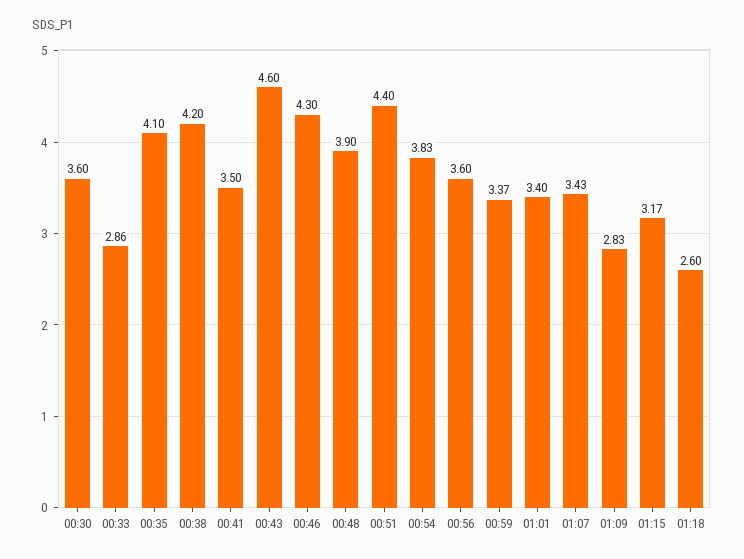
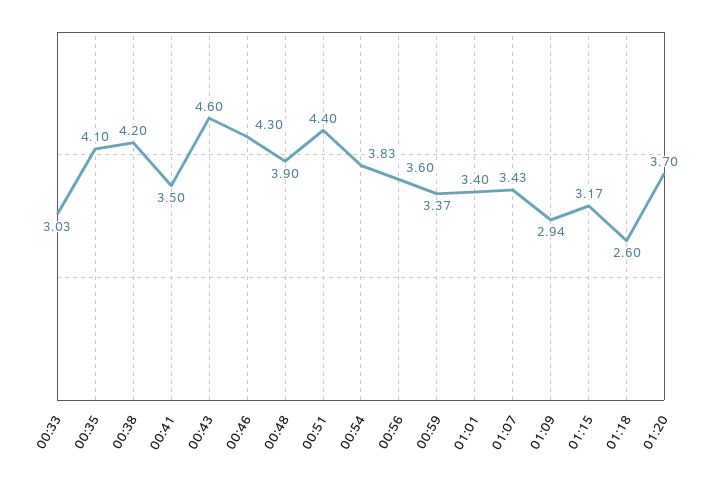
00:30: 3.6 -> none
00:33: 2.86 -> 3.03
01:09: 2.83 -> 2.94
01:20: none -> 3.7

